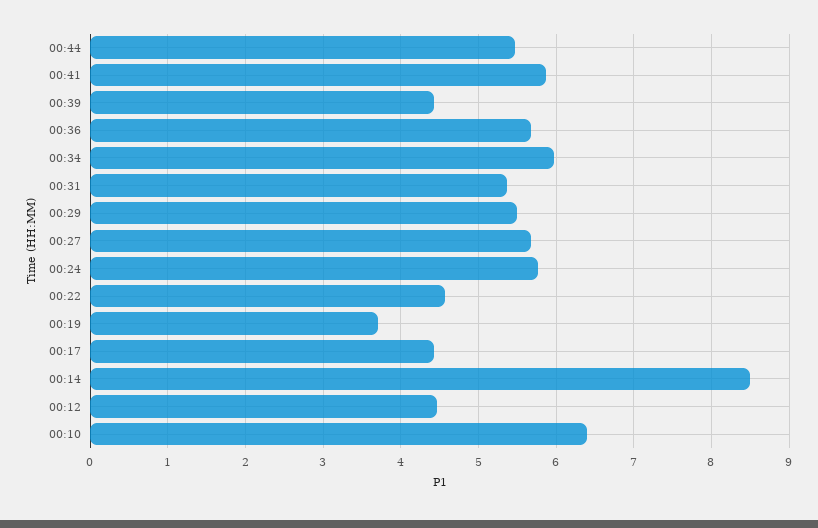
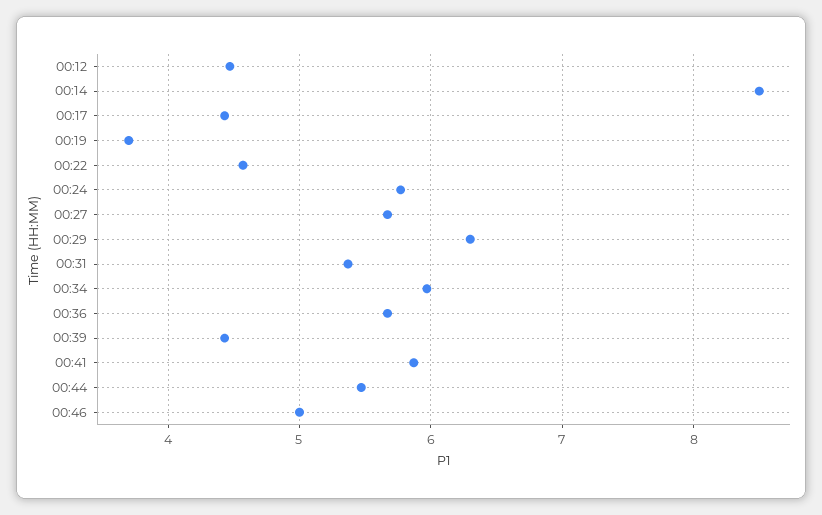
00:29: 5.5 -> 6.3
00:10: 6.4 -> none
00:46: none -> 5

